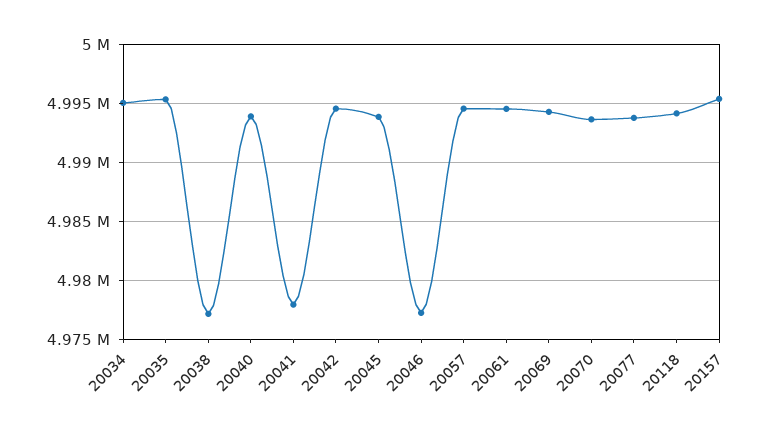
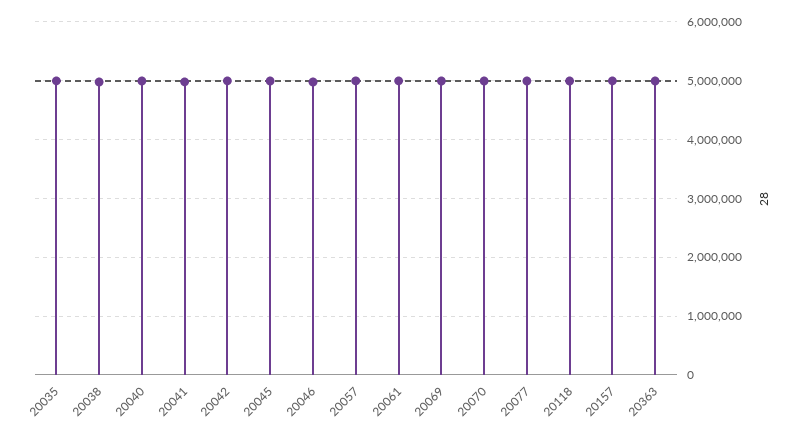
20034: 4995000 -> none
20363: none -> 5000000

